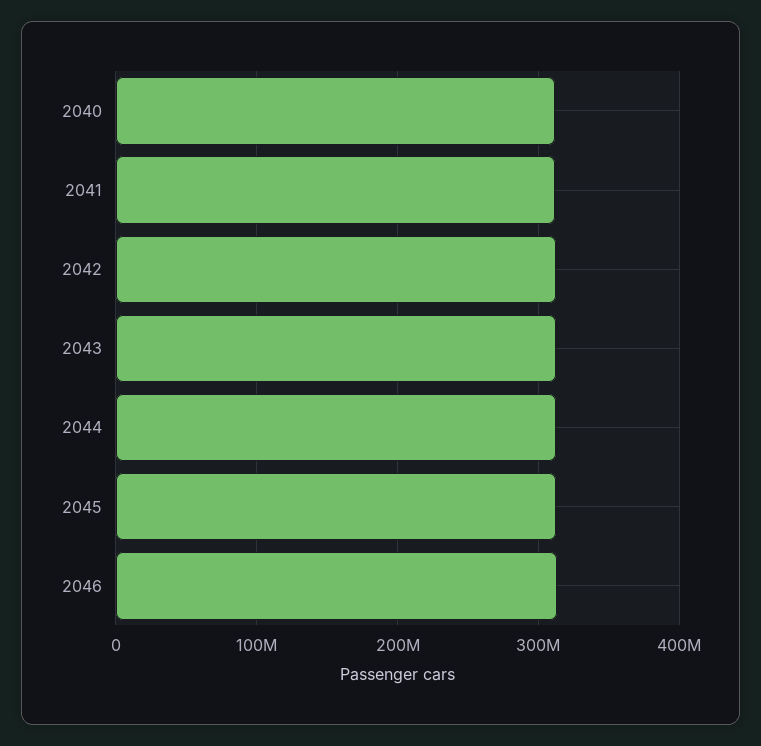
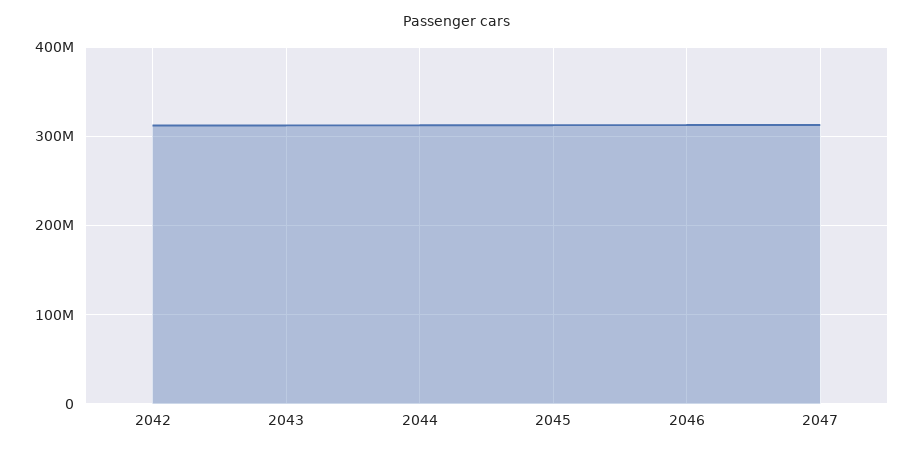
2040: 310000000 -> none
2041: 310000000 -> none
2047: none -> 310000000

